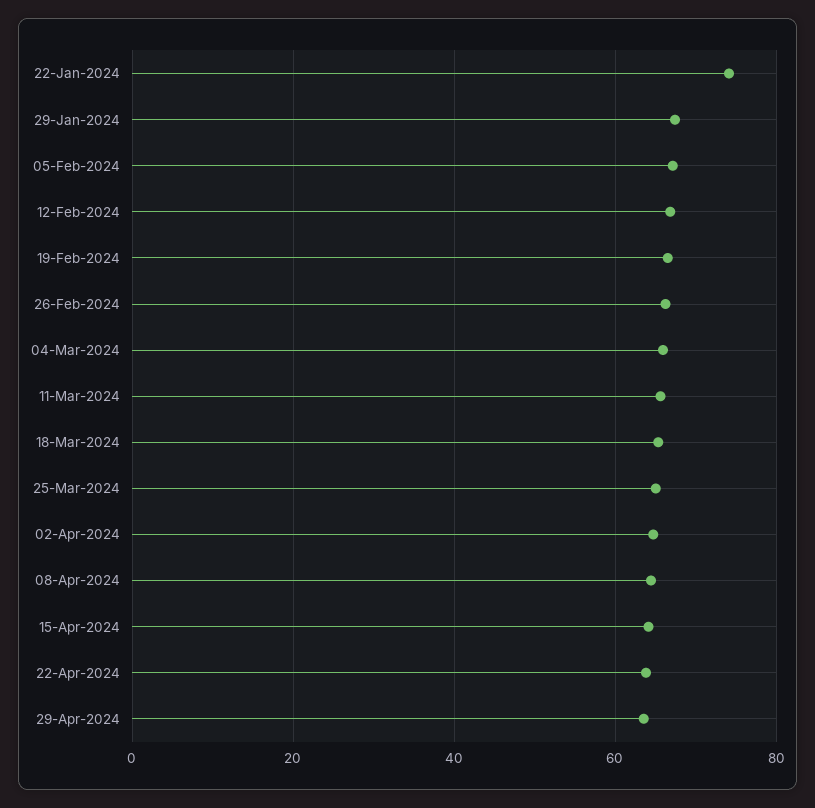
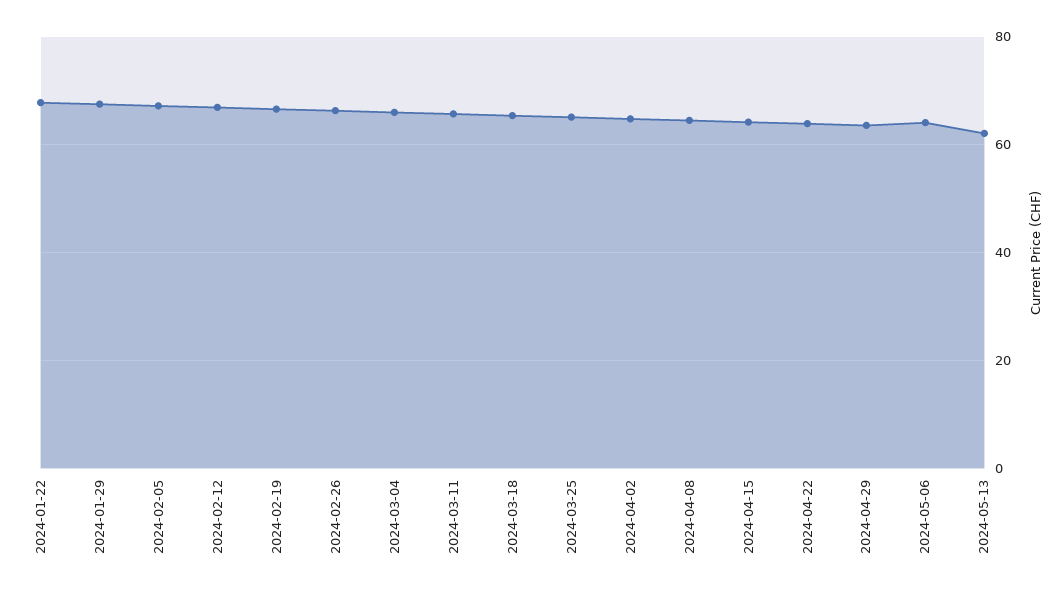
22-Jan-2024: 74 -> 68
2024-05-06: none -> 64
2024-05-13: none -> 62

